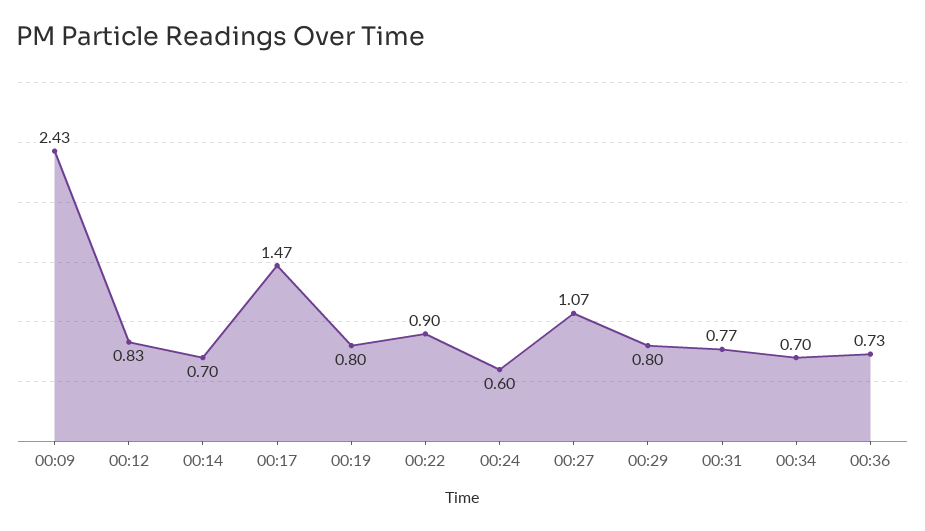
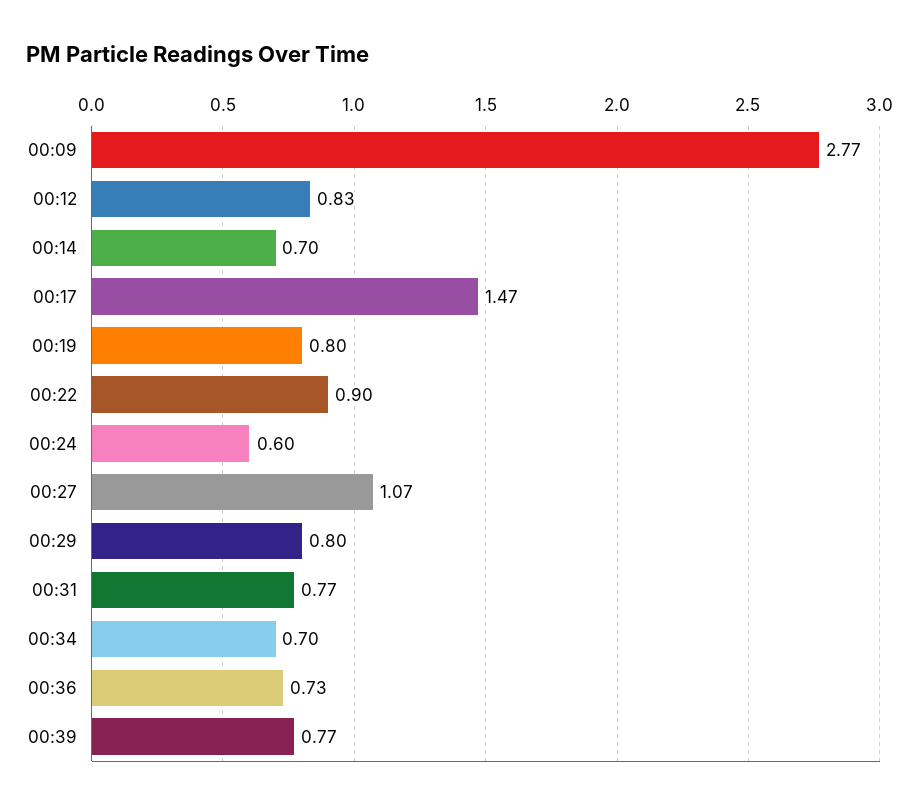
00:09: 2.43 -> 2.77
00:39: none -> 0.77

